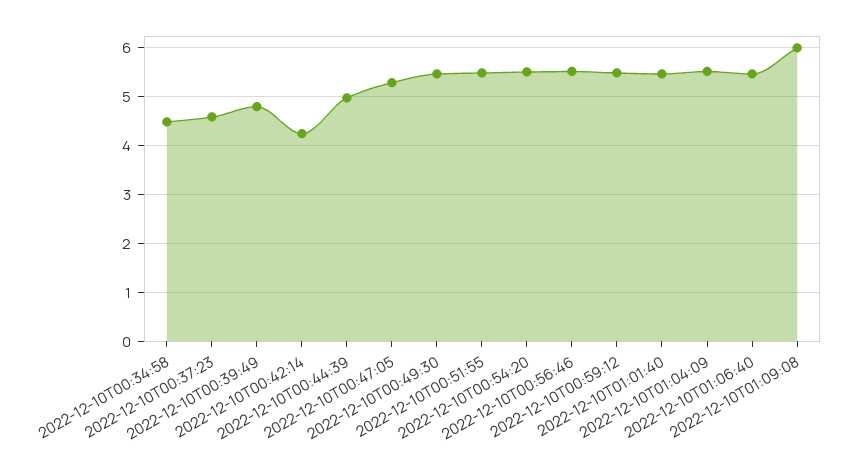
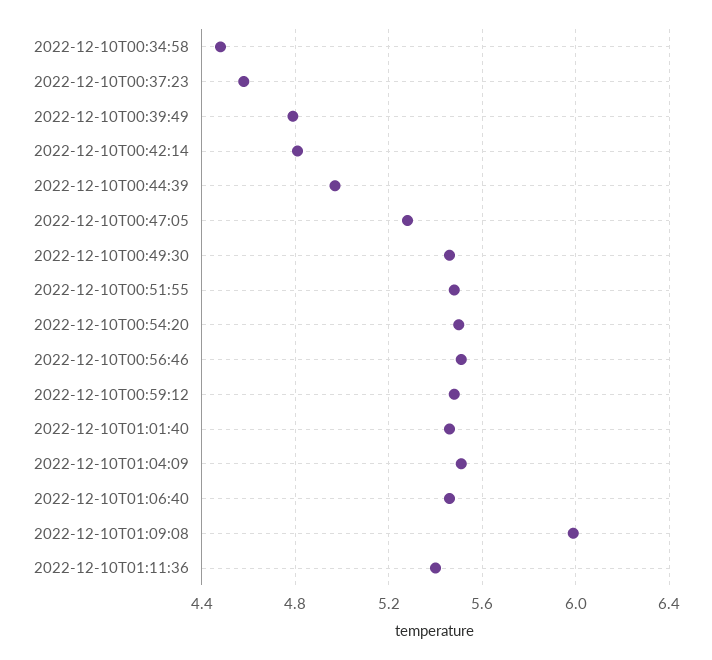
2022-12-10T00:42:14: 4.2 -> 4.8
2022-12-10T01:11:36: none -> 5.4

